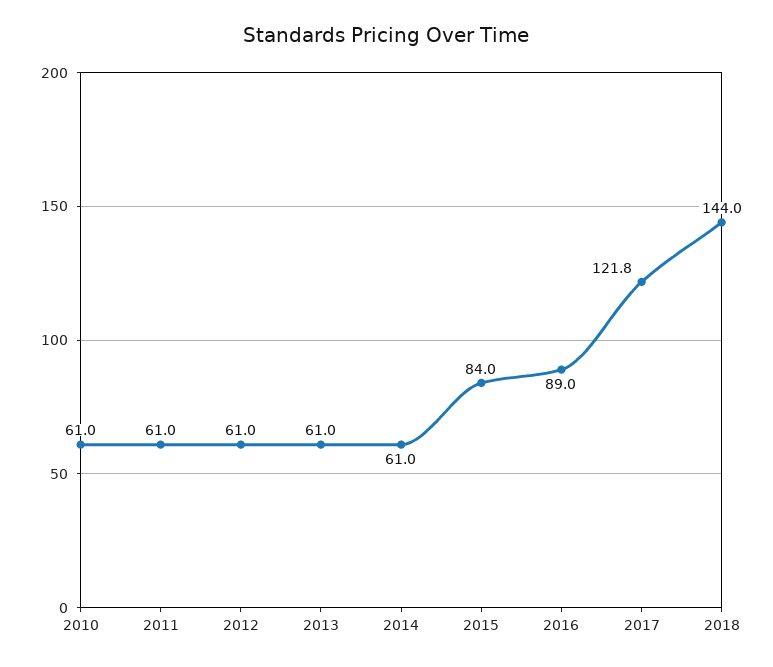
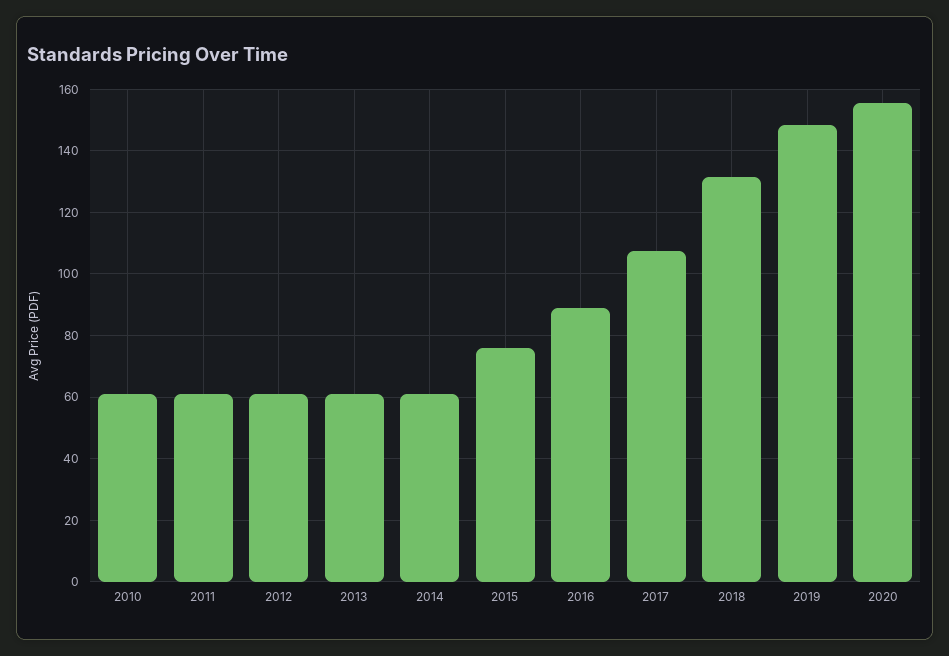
2015: 84 -> 76
2017: 121.8 -> 108
2018: 144 -> 132
2019: none -> 148
2020: none -> 156

